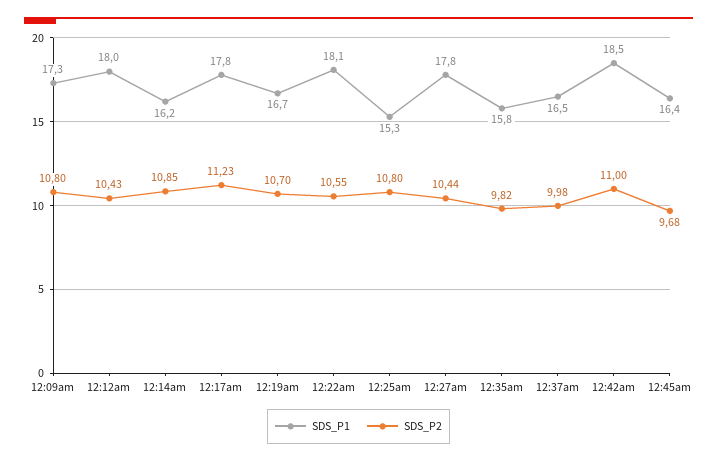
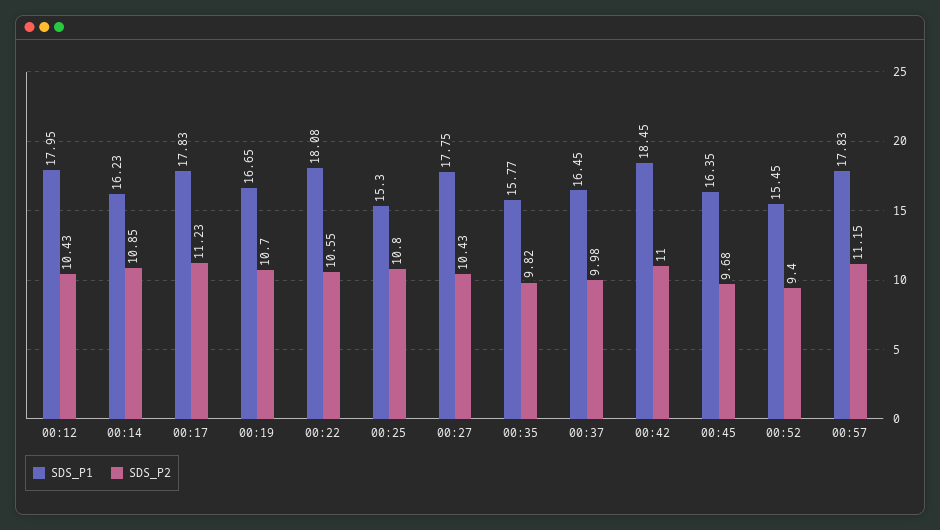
SDS_P1, 12:09am: 17.3 -> none
SDS_P2, 12:09am: 10.8 -> none
SDS_P2, 12:27am: 10.44 -> 10.43
SDS_P1, 00:52: none -> 15.45
SDS_P2, 00:52: none -> 9.4
SDS_P1, 00:57: none -> 17.83
SDS_P2, 00:57: none -> 11.15

